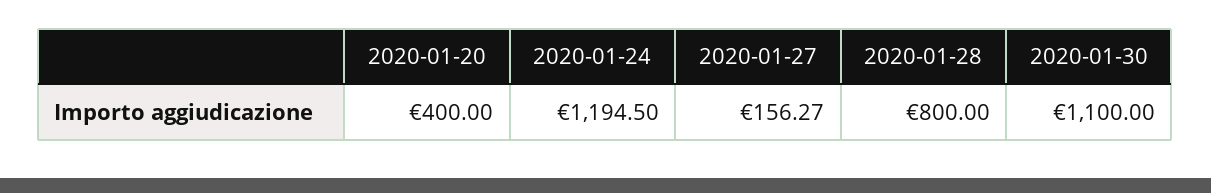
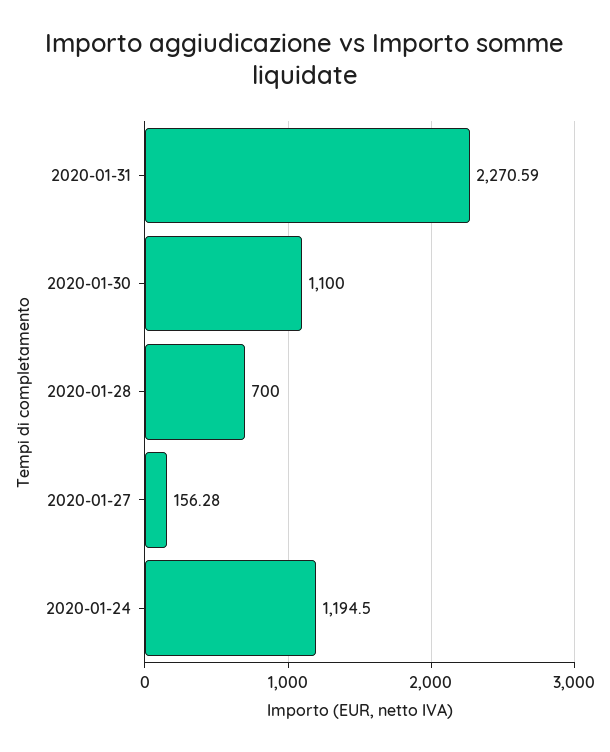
2020-01-20: 400 -> none
2020-01-27: 156.27 -> 156.28
2020-01-28: 800 -> 700
2020-01-31: none -> 2270.59

